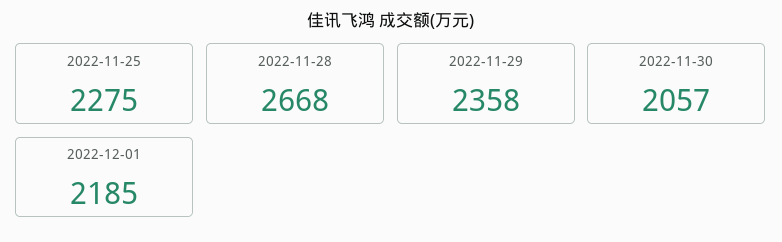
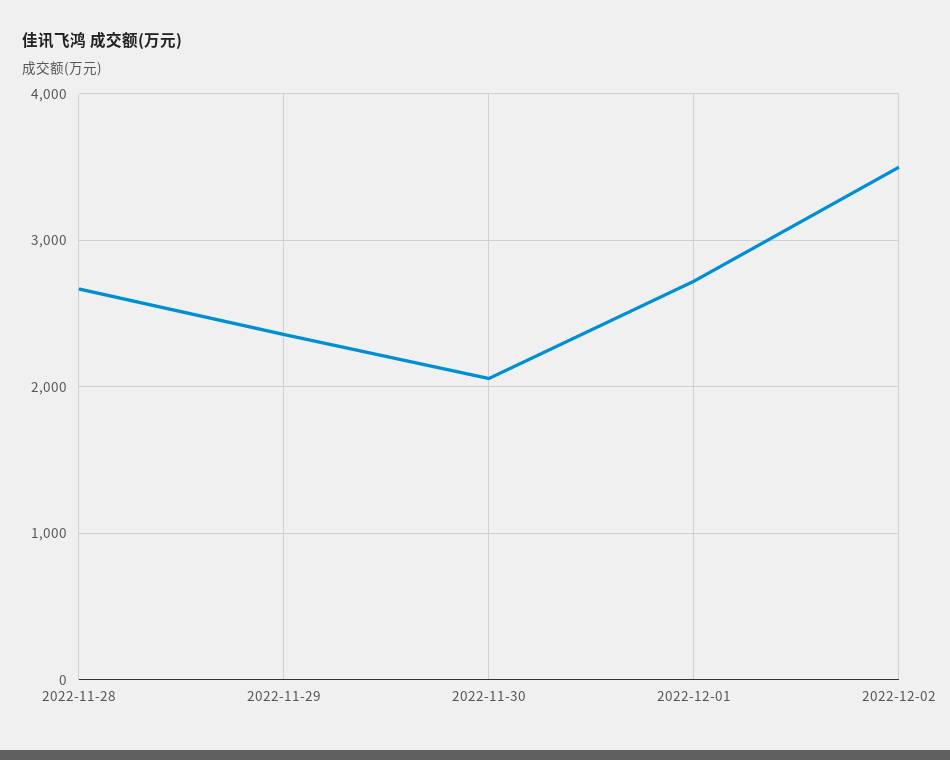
2022-11-25: 2275 -> none
2022-12-01: 2185 -> 2700
2022-12-02: none -> 3500

